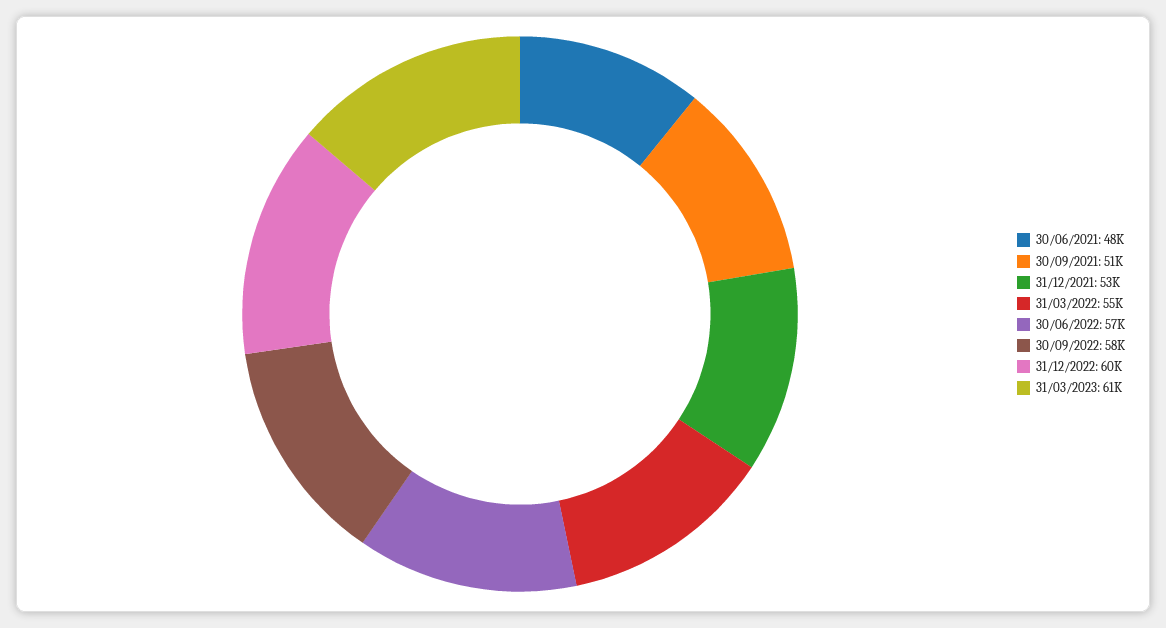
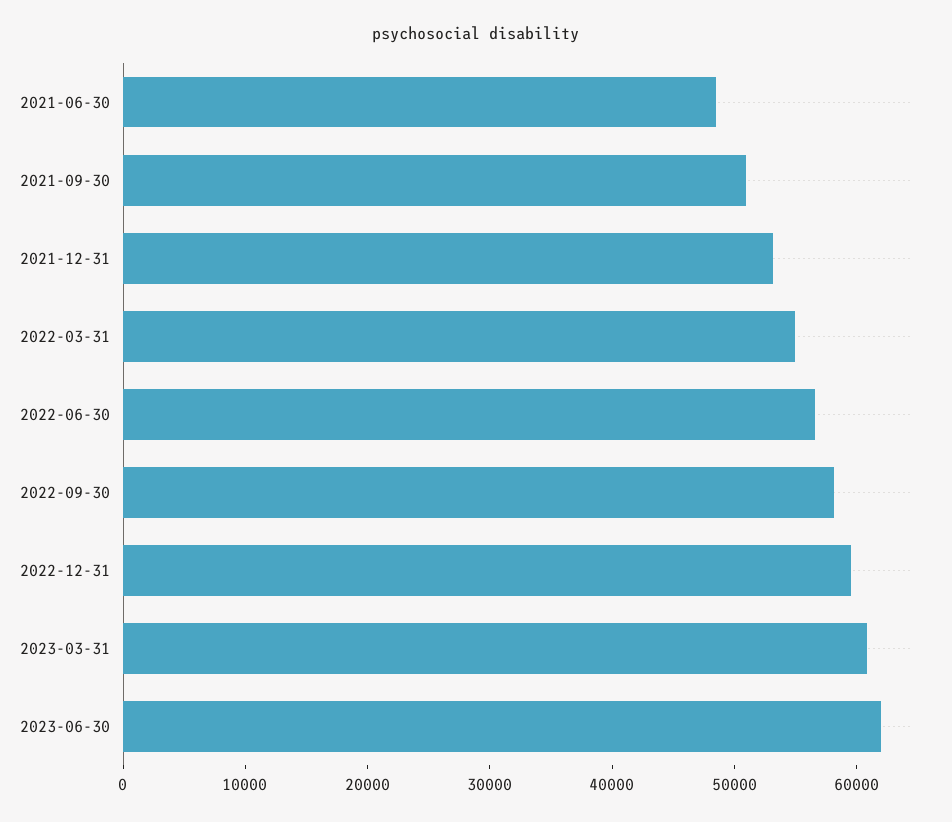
2023-06-30: none -> 62000

